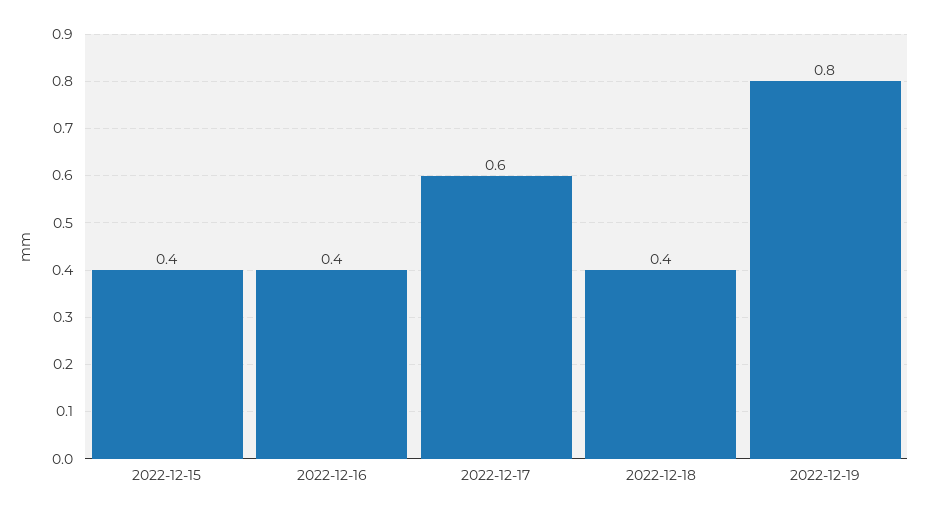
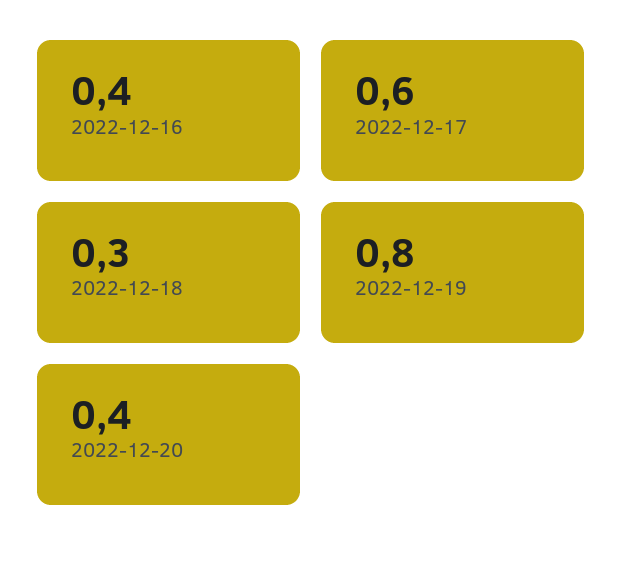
2022-12-15: 0.4 -> none
2022-12-18: 0.4 -> 0.3
2022-12-20: none -> 0.4

